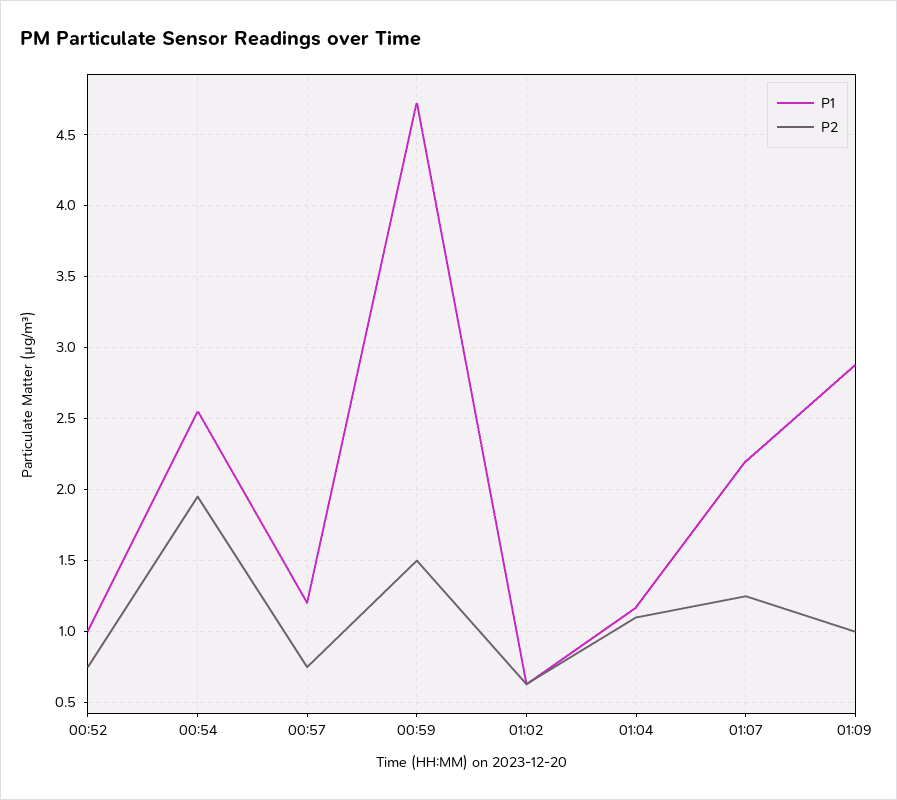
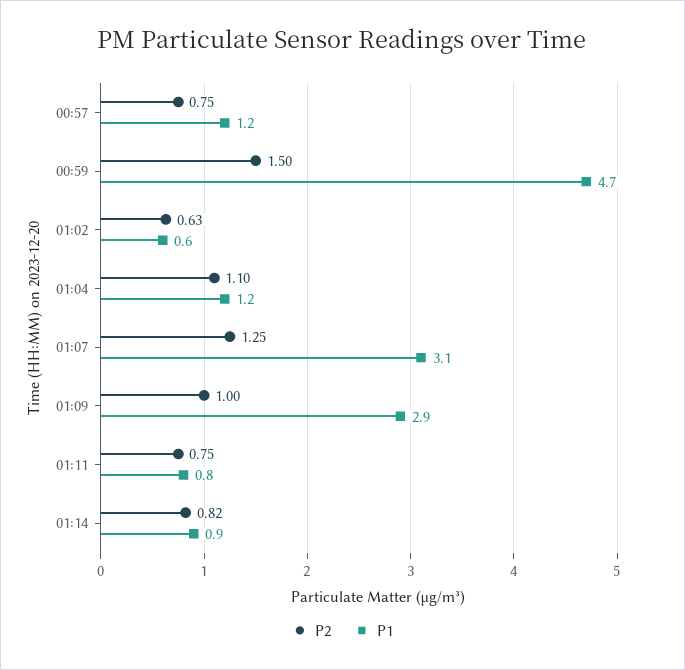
P1, 00:52: 1 -> none
P2, 00:52: 0.75 -> none
P1, 00:54: 2.55 -> none
P2, 00:54: 1.95 -> none
P1, 01:07: 2.2 -> 3.1
P2, 01:11: none -> 0.75
P1, 01:11: none -> 0.8
P2, 01:14: none -> 0.82
P1, 01:14: none -> 0.9

